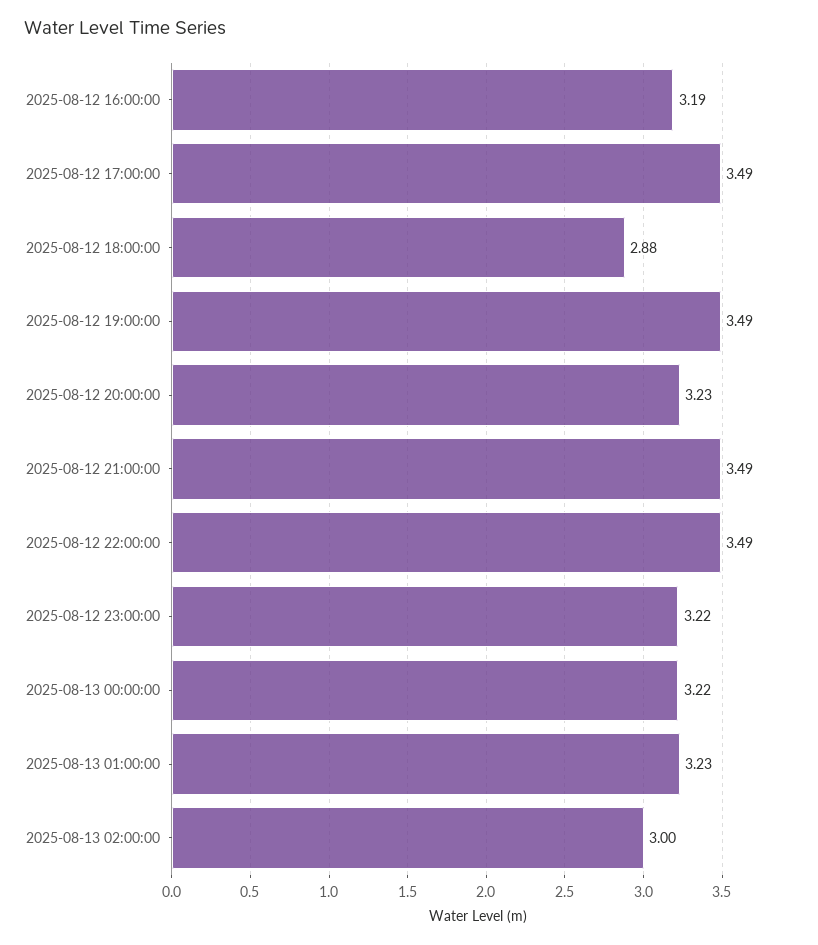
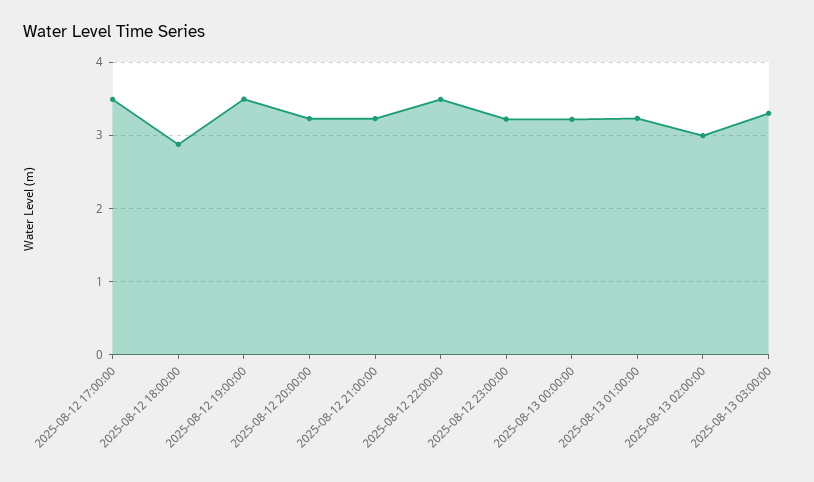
2025-08-12 16:00:00: 3.19 -> none
2025-08-12 21:00:00: 3.49 -> 3.2
2025-08-13 03:00:00: none -> 3.3

